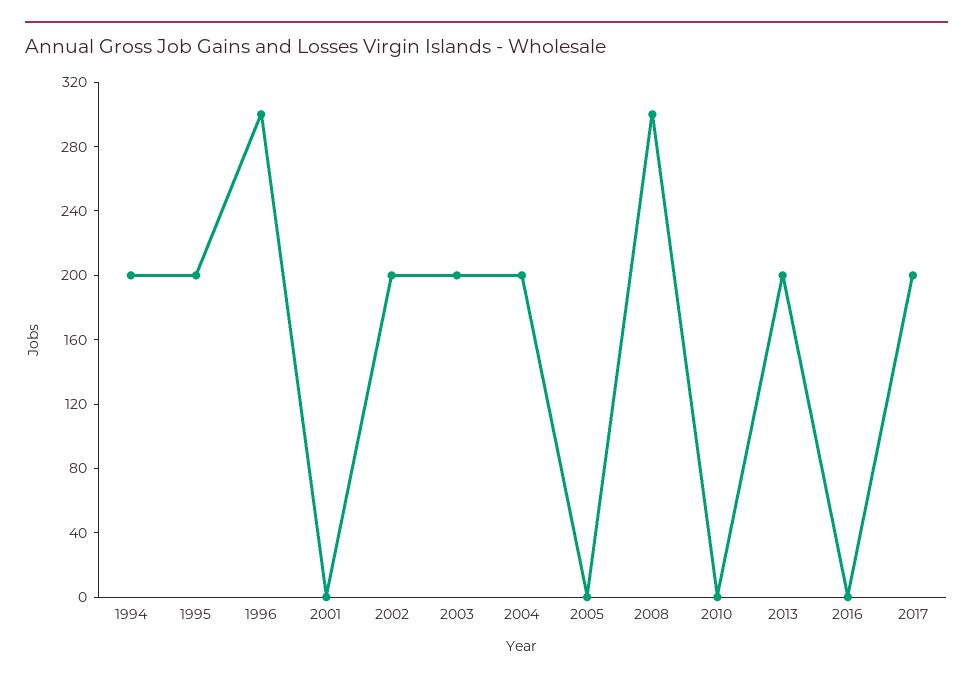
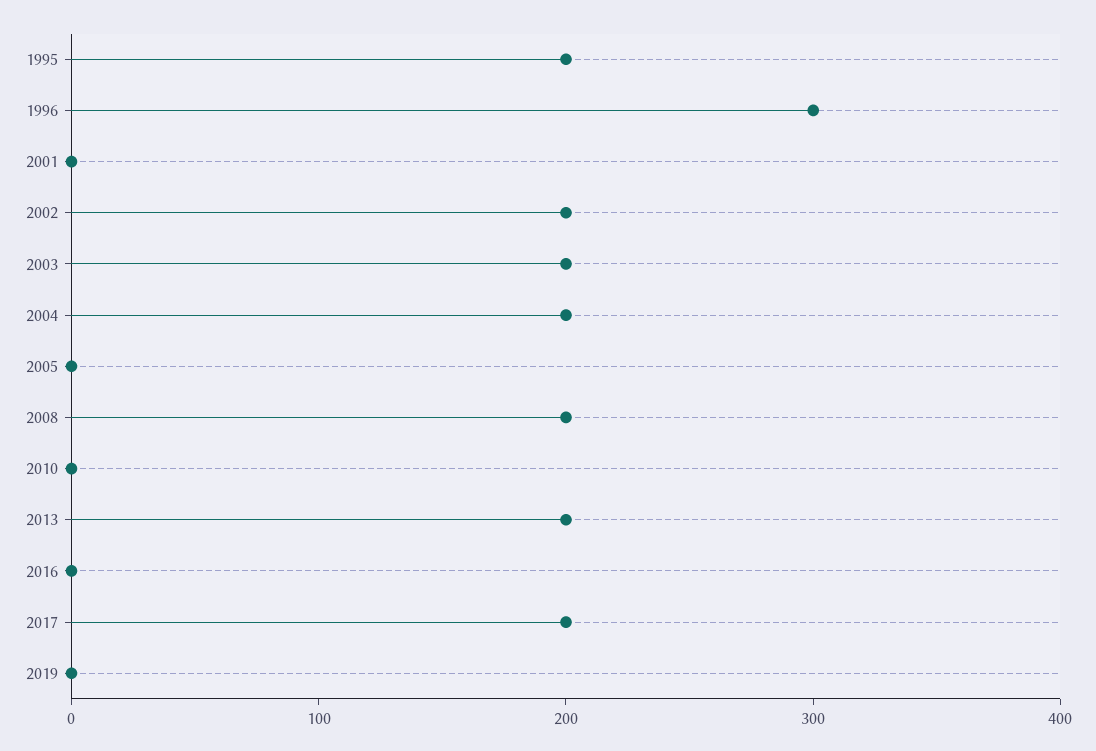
1994: 200 -> none
2008: 300 -> 200
2019: none -> 0

